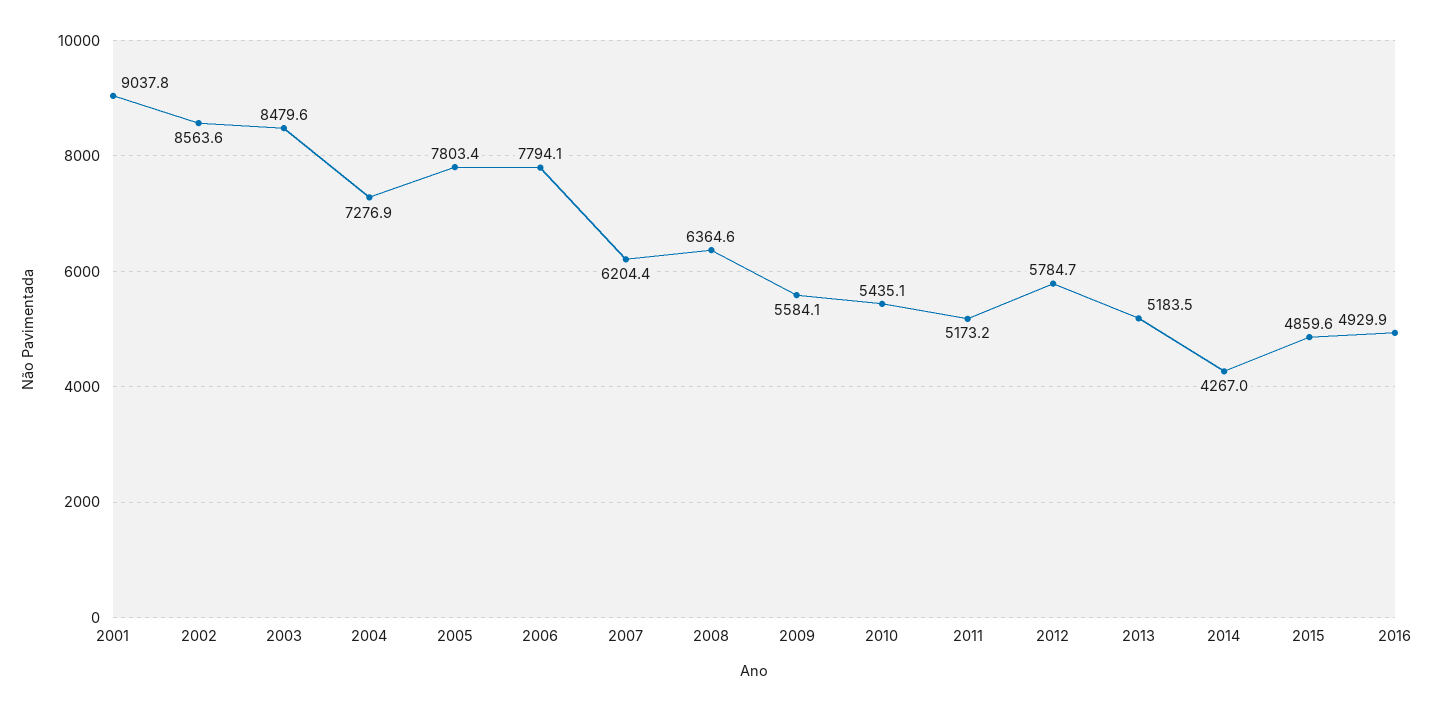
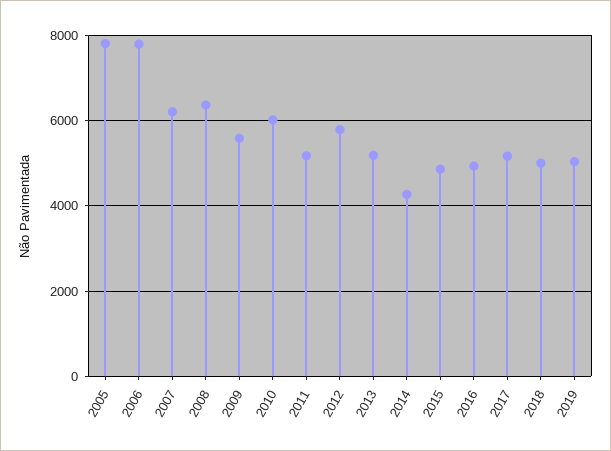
2001: 9037.8 -> none
2002: 8563.6 -> none
2003: 8479.6 -> none
2004: 7276.9 -> none
2010: 5435.1 -> 6000
2017: none -> 5200
2018: none -> 5000
2019: none -> 5000

